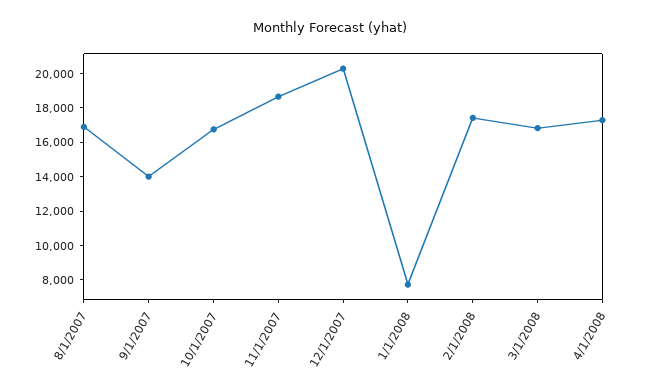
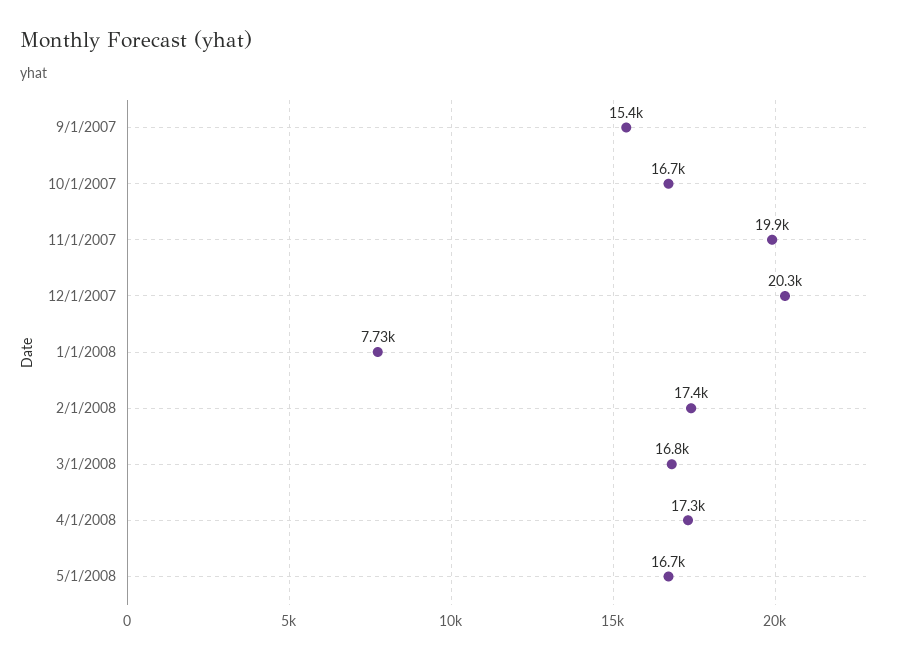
8/1/2007: 17000 -> none
9/1/2007: 14000 -> 15400
11/1/2007: 18500 -> 19900
5/1/2008: none -> 16700

